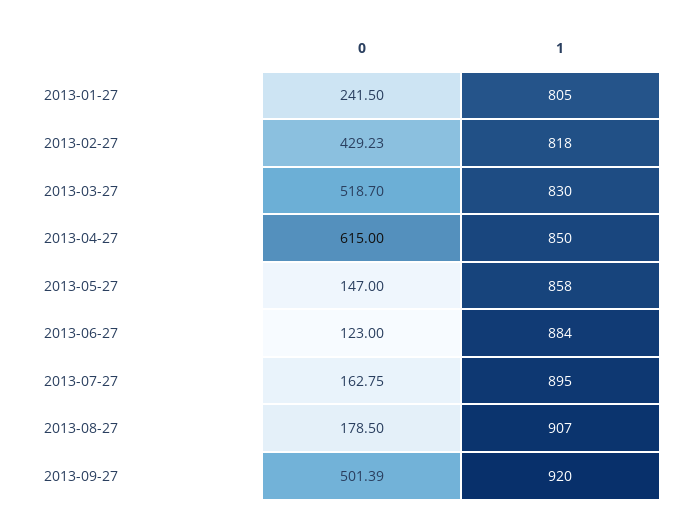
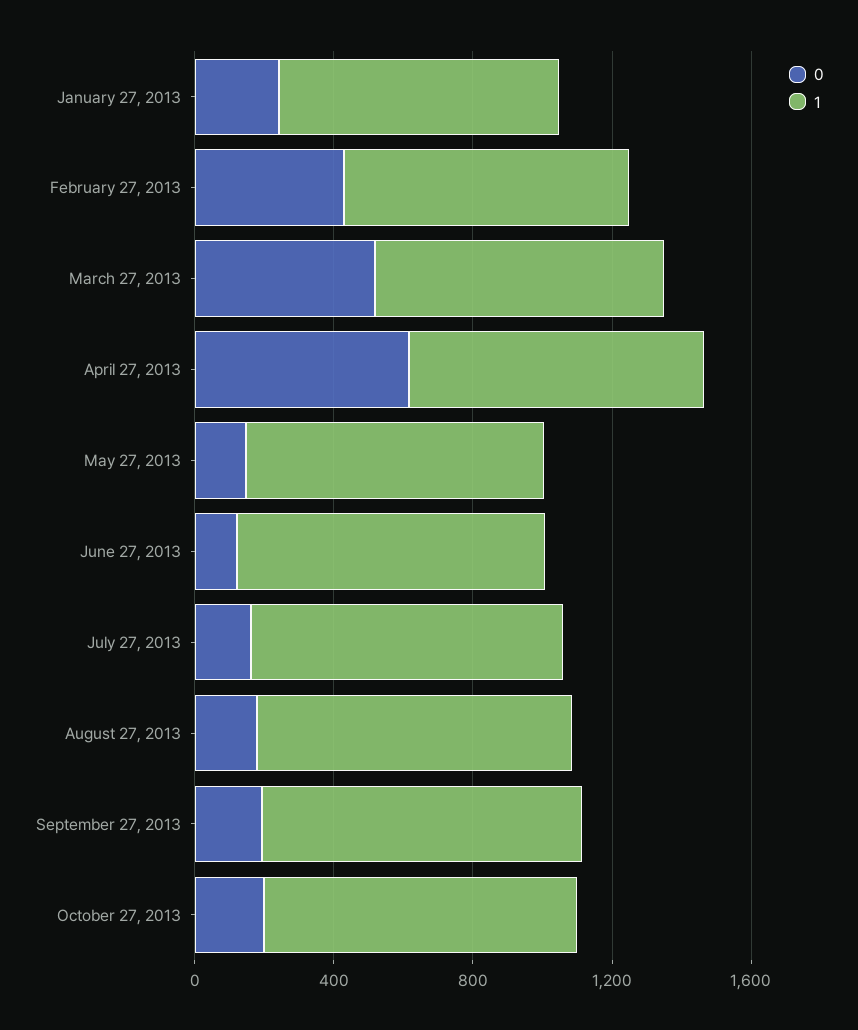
0, 2013-09-27: 501.39 -> 200
0, October 27, 2013: none -> 200
1, October 27, 2013: none -> 900

